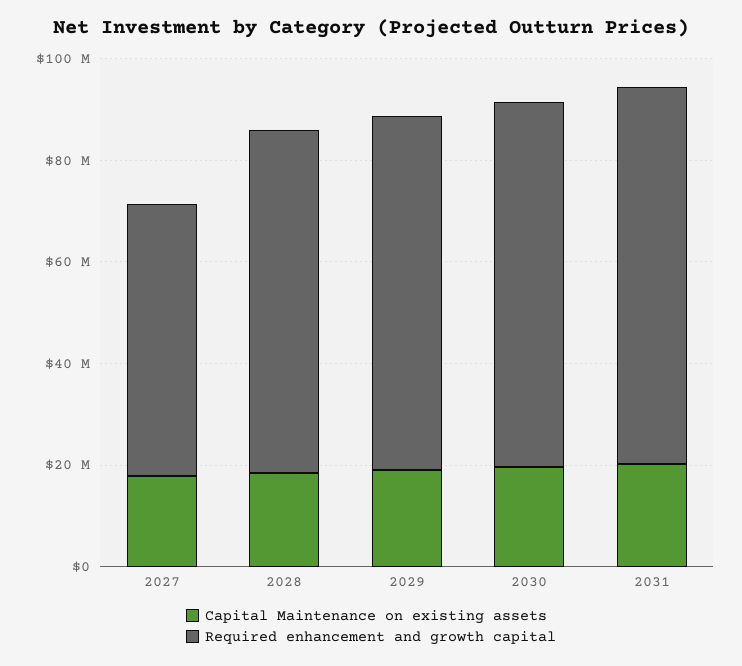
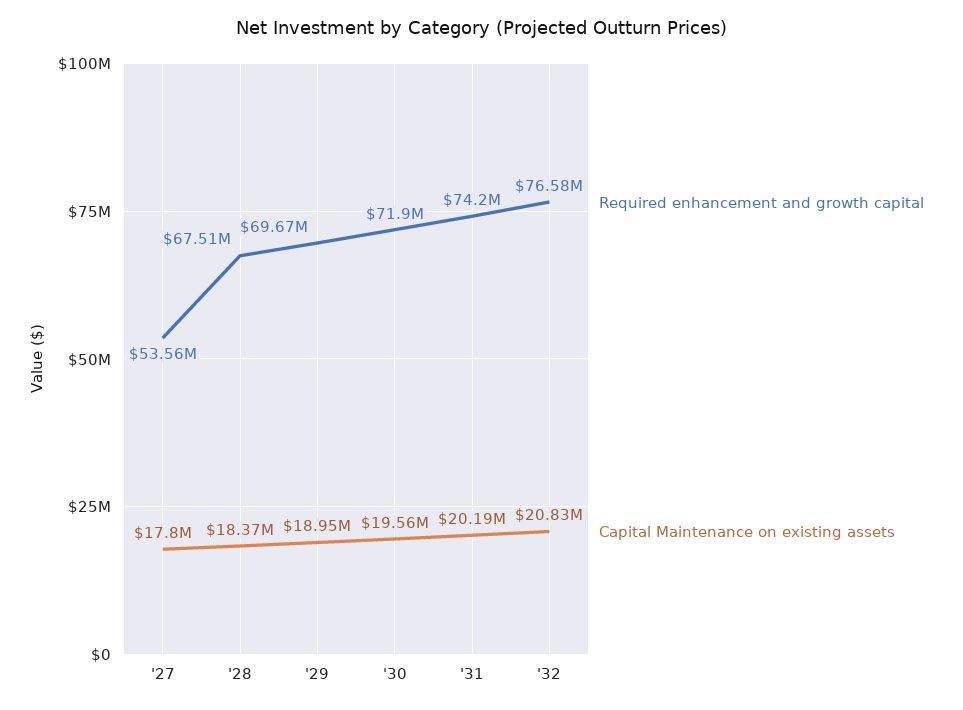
Required enhancement and growth capital, '32: none -> 76580000
Capital Maintenance on existing assets, '32: none -> 20830000

